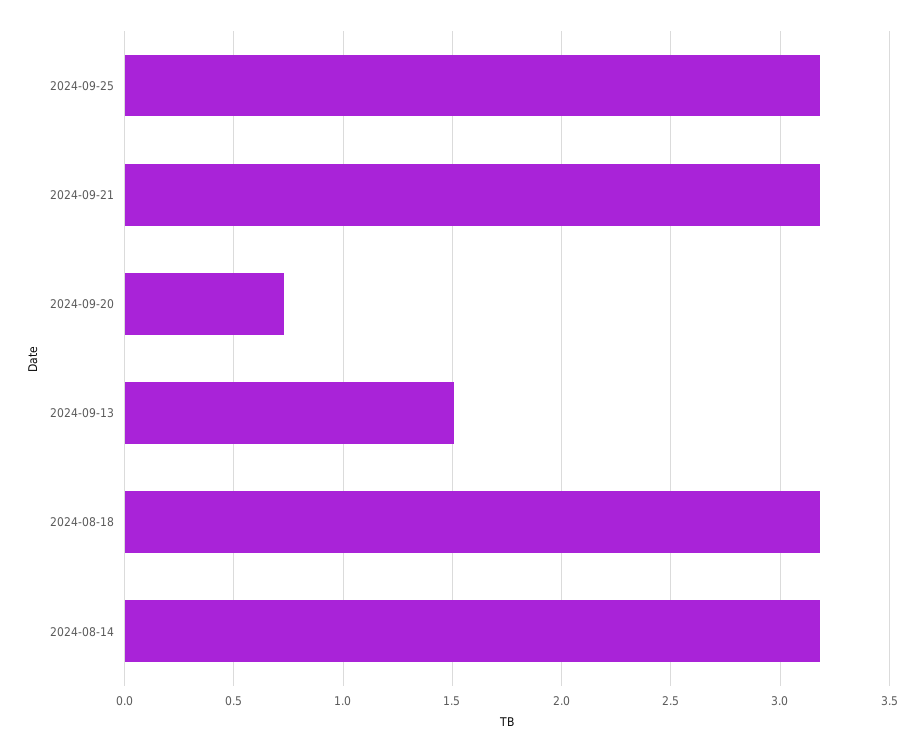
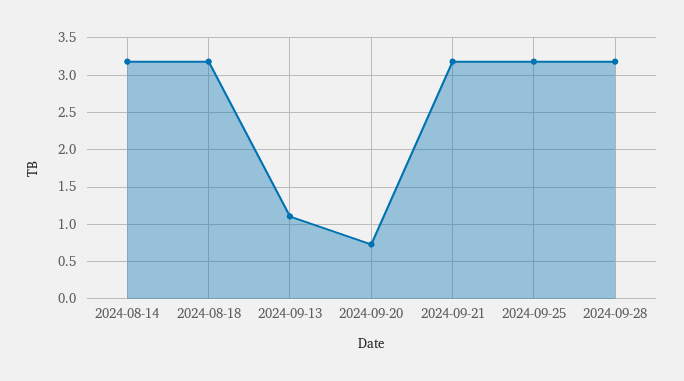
2024-09-13: 1.5 -> 1.1
2024-09-28: none -> 3.2

